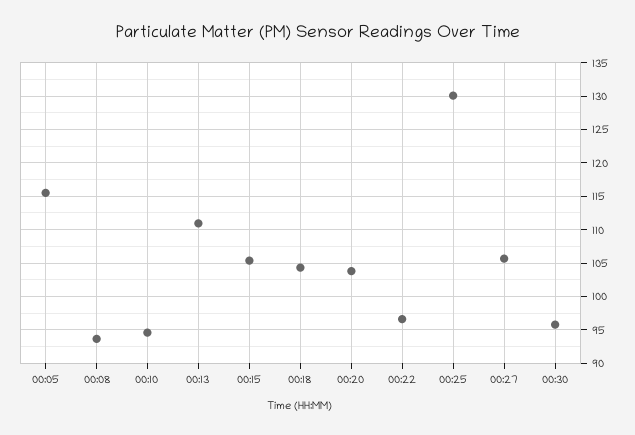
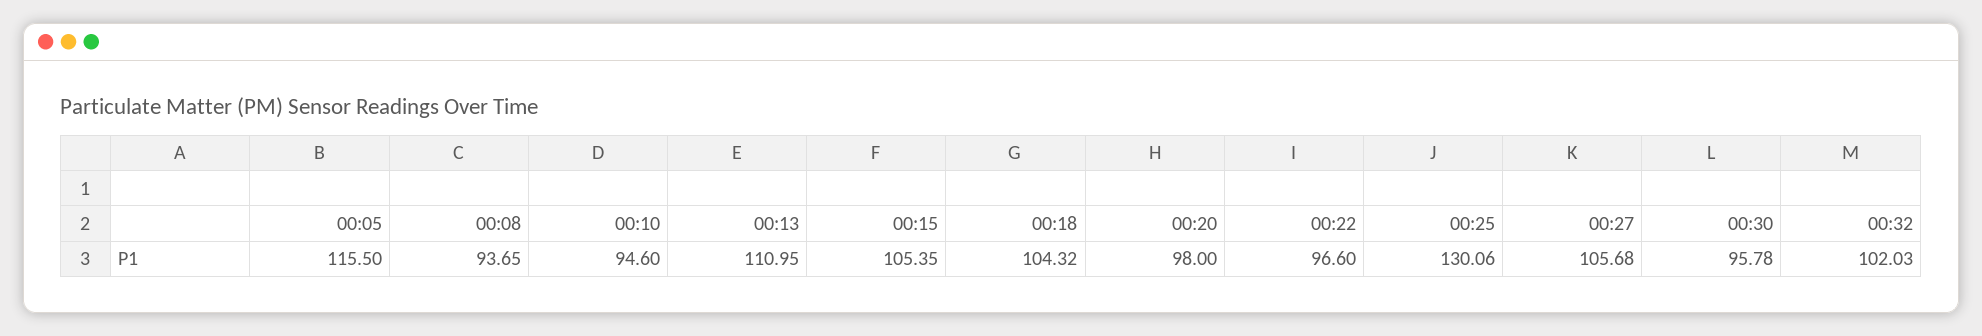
00:20: 104 -> 98
00:32: none -> 102.03

